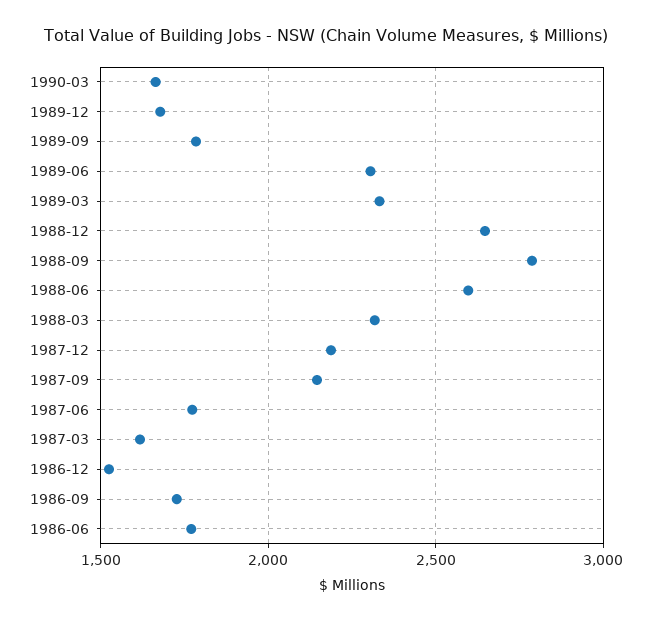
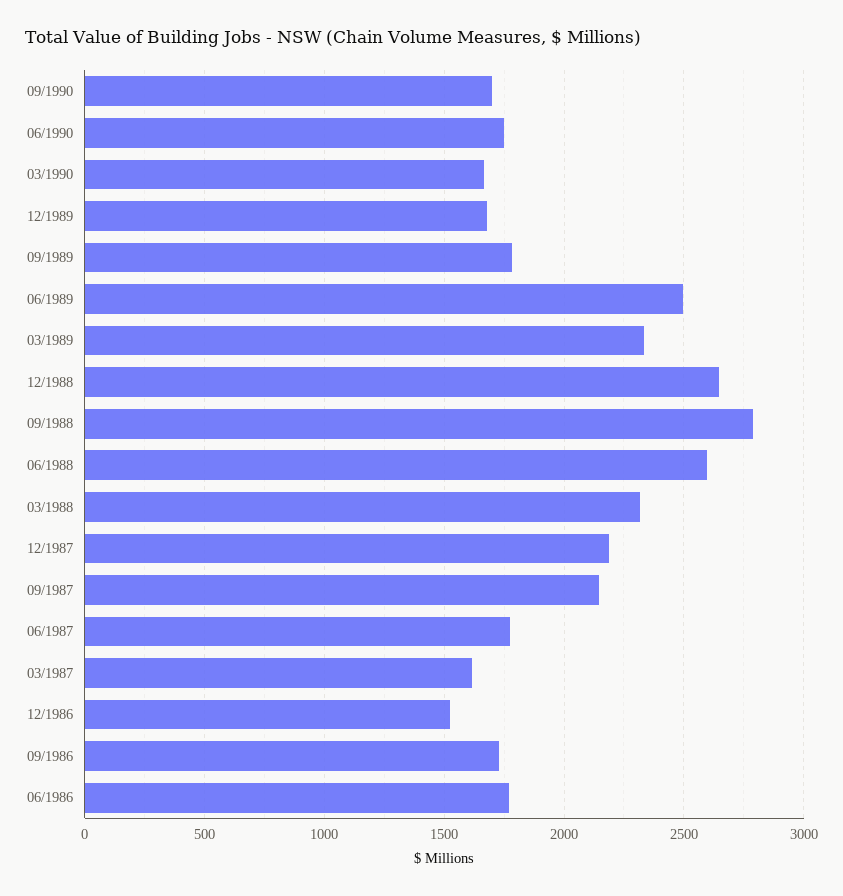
1989-06: 2300 -> 2500
09/1990: none -> 1700
06/1990: none -> 1750

